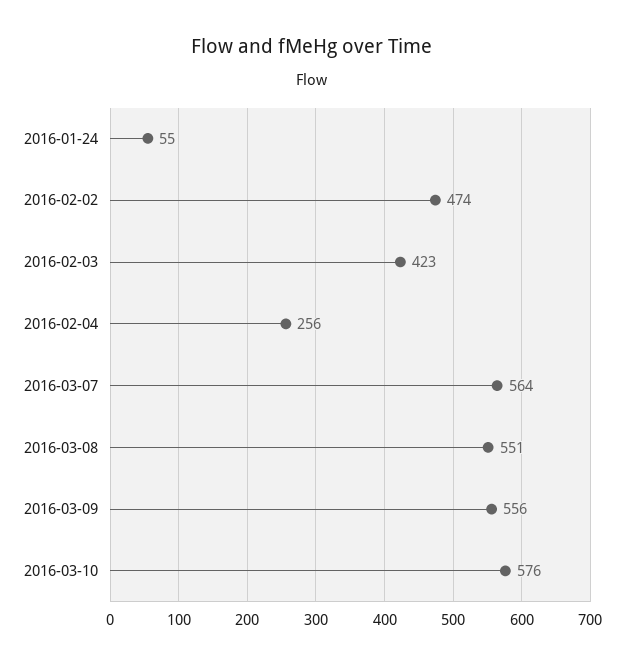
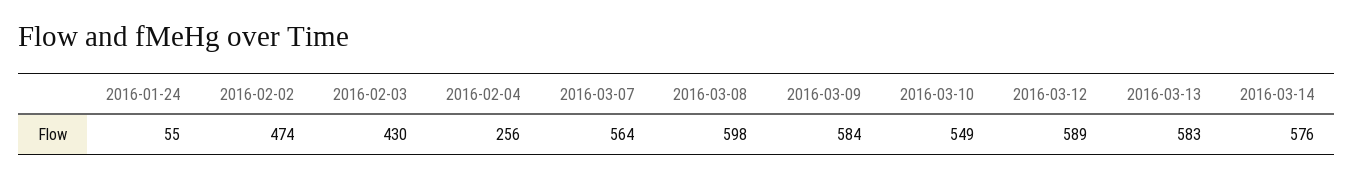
2016-02-03: 423 -> 430
2016-03-08: 551 -> 598
2016-03-09: 556 -> 584
2016-03-10: 576 -> 549
2016-03-12: none -> 589
2016-03-13: none -> 583
2016-03-14: none -> 576

